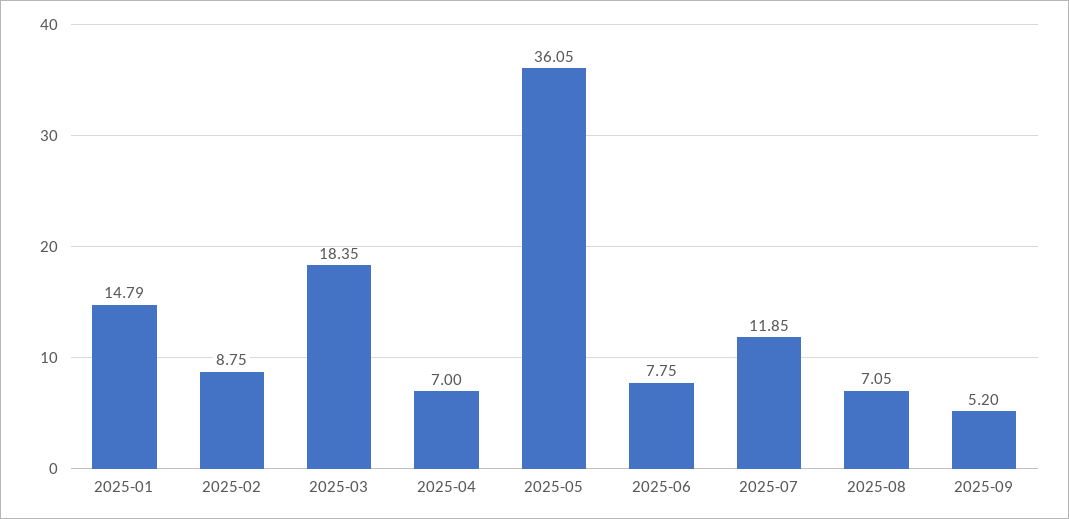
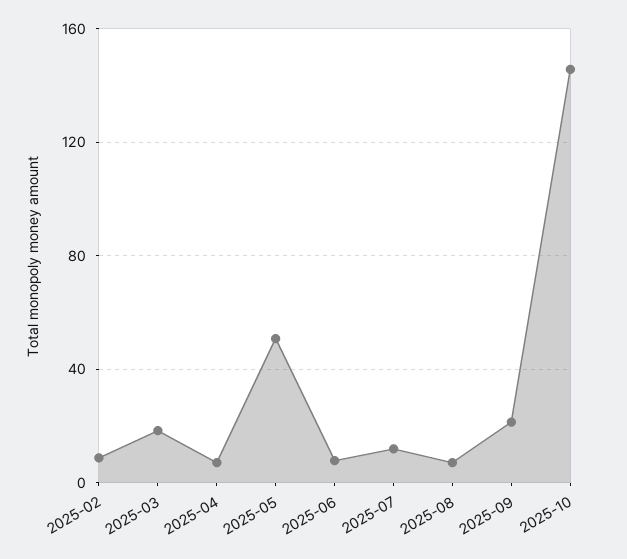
2025-01: 14.79 -> none
2025-05: 36.05 -> 50
2025-09: 5.2 -> 20
2025-10: none -> 145

